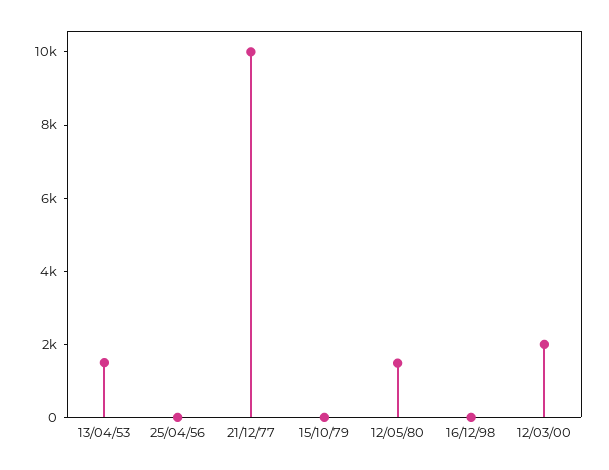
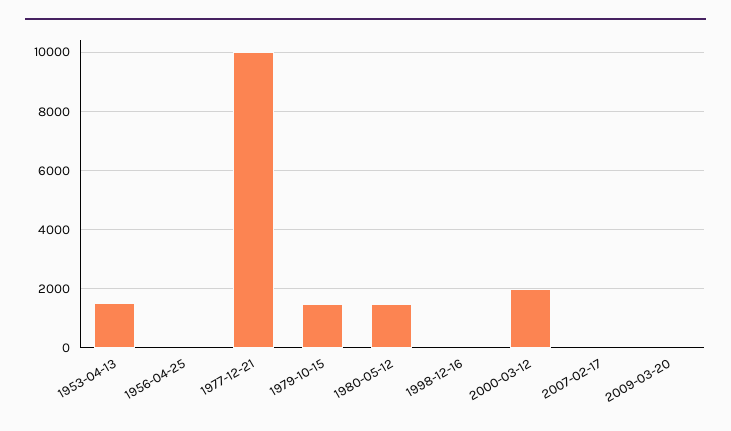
15/10/79: 0 -> 1500
2007-02-17: none -> 0
2009-03-20: none -> 0

